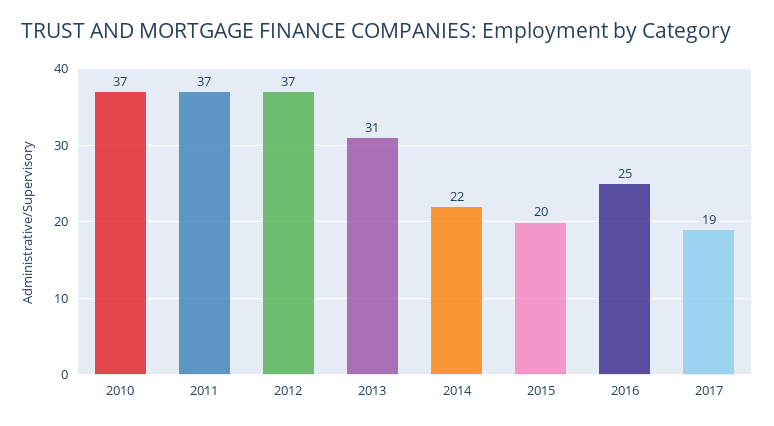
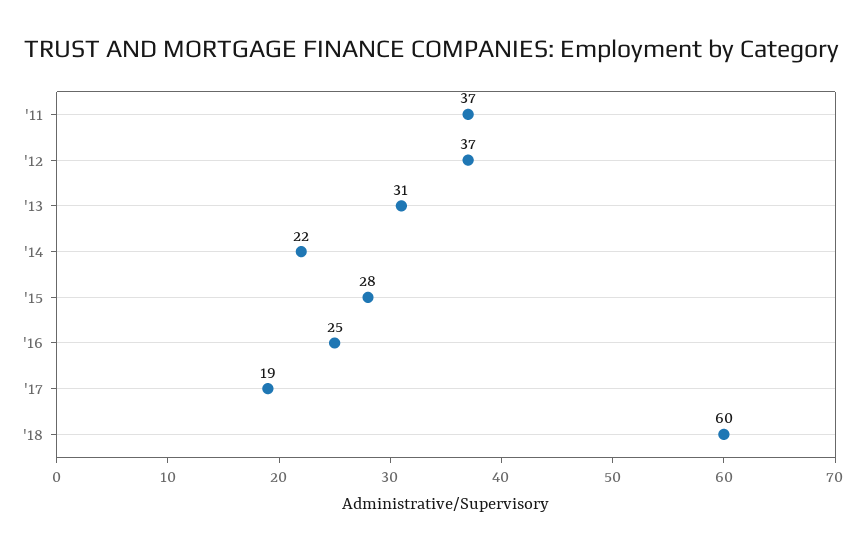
2010: 37 -> none
2015: 20 -> 28
'18: none -> 60

